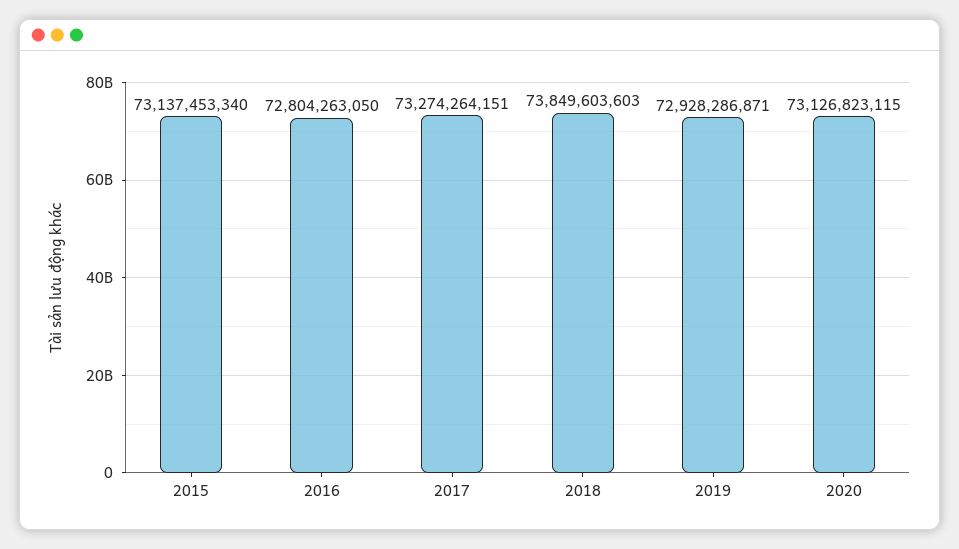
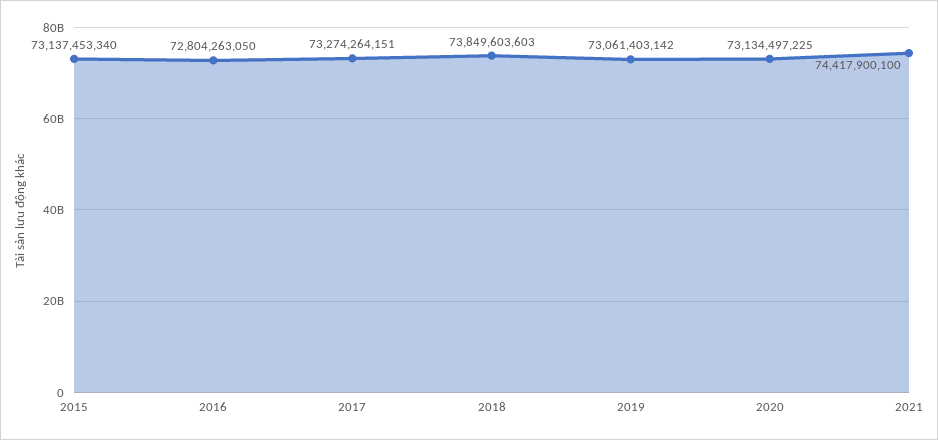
2019: 72928286871 -> 73061403142
2020: 73126823115 -> 73134497225
2021: none -> 74417900100

